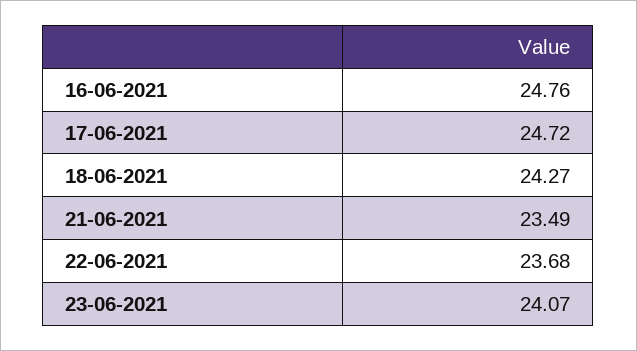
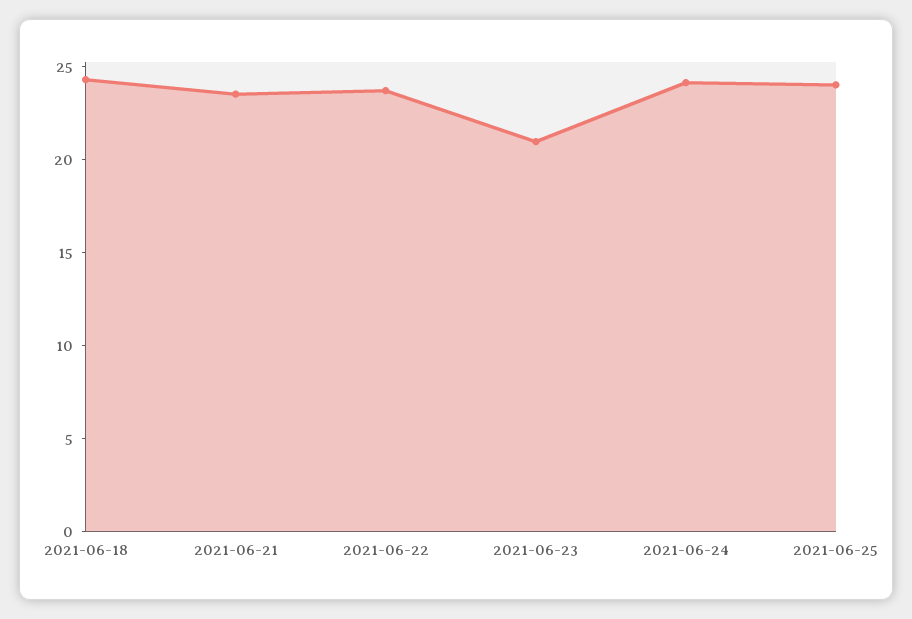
16-06-2021: 24.76 -> none
17-06-2021: 24.72 -> none
23-06-2021: 24.07 -> 21
2021-06-24: none -> 24
2021-06-25: none -> 24

